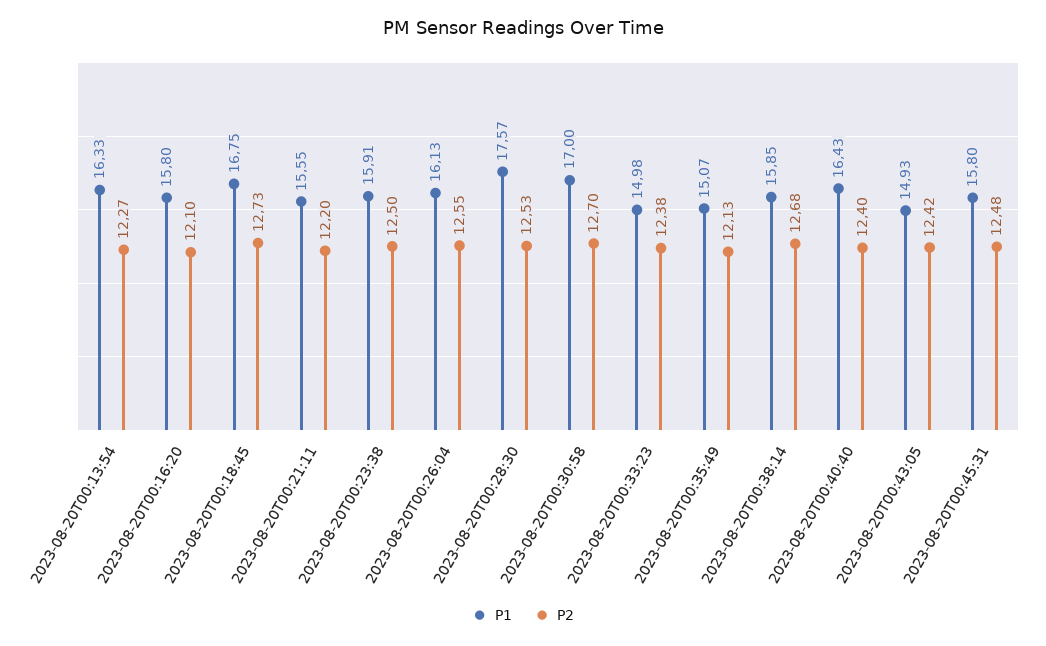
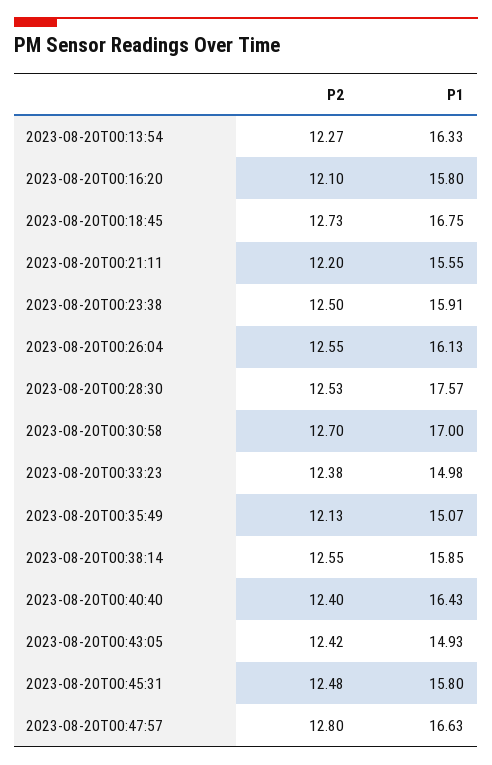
P2, 2023-08-20T00:38:14: 12.68 -> 12.55
P2, 2023-08-20T00:47:57: none -> 12.8
P1, 2023-08-20T00:47:57: none -> 16.63

